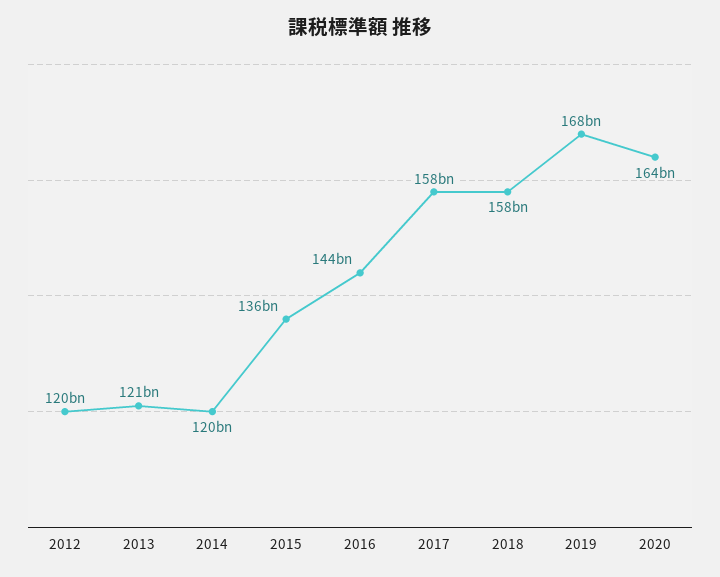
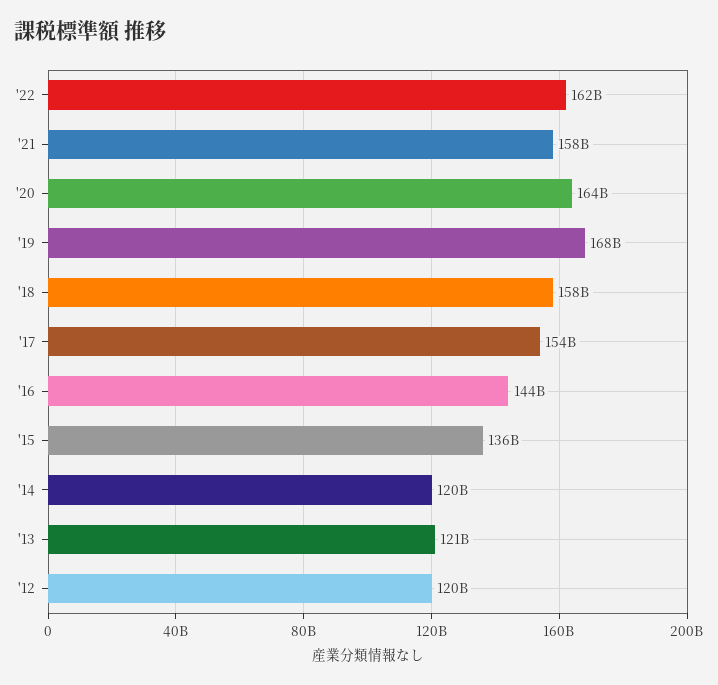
2017: 158000000000 -> 154000000000
'22: none -> 162000000000
'21: none -> 158000000000

